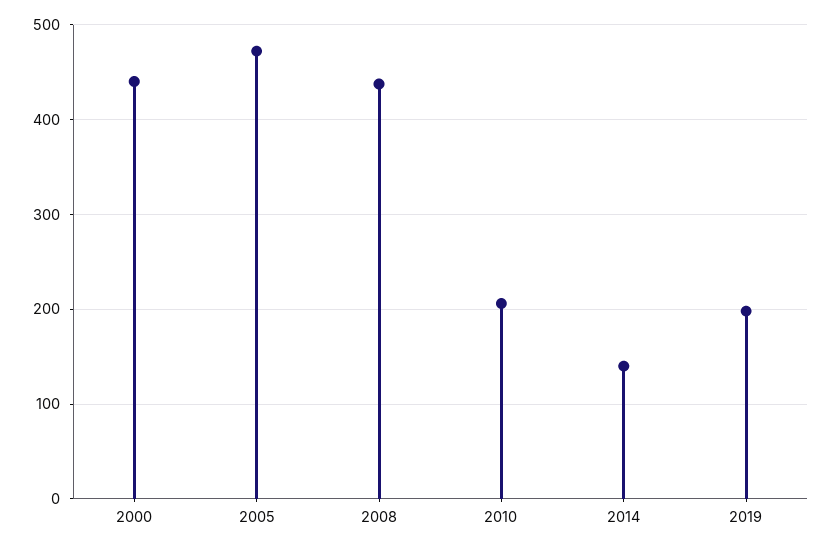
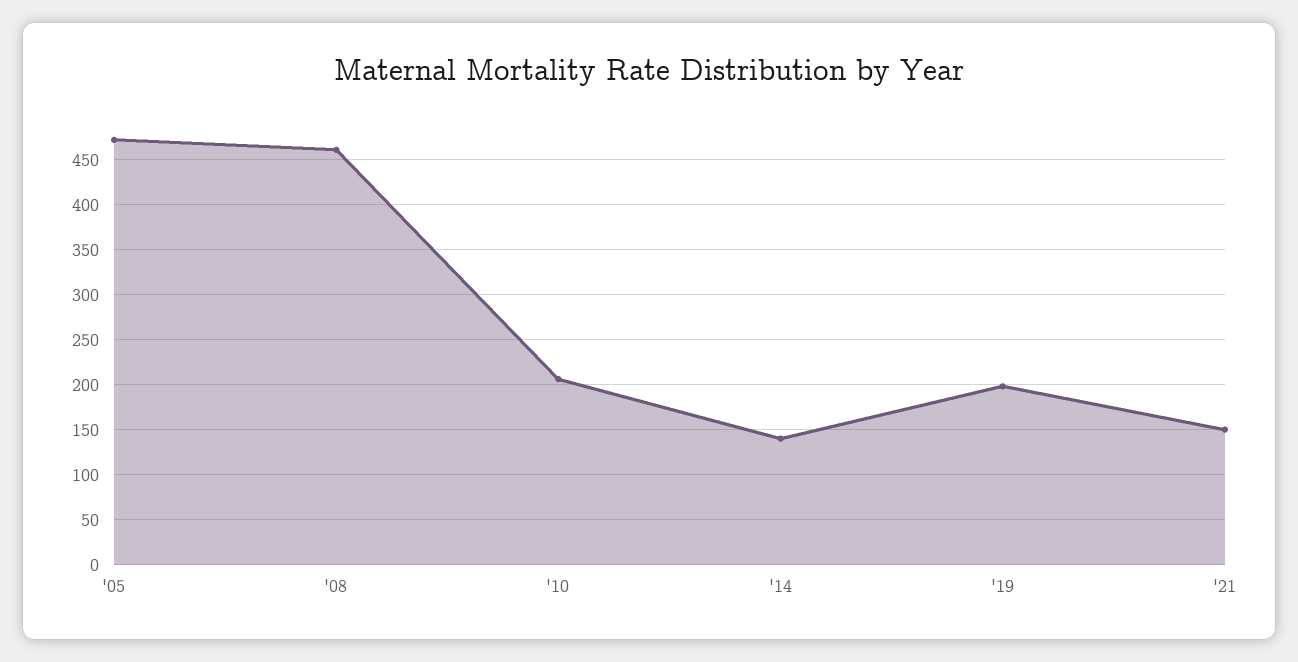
2000: 440 -> none
2008: 440 -> 460
'21: none -> 150

